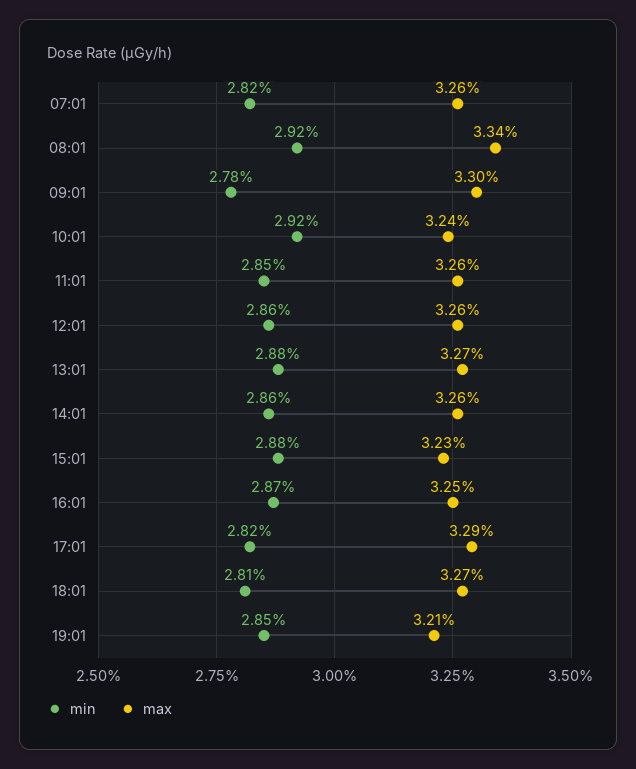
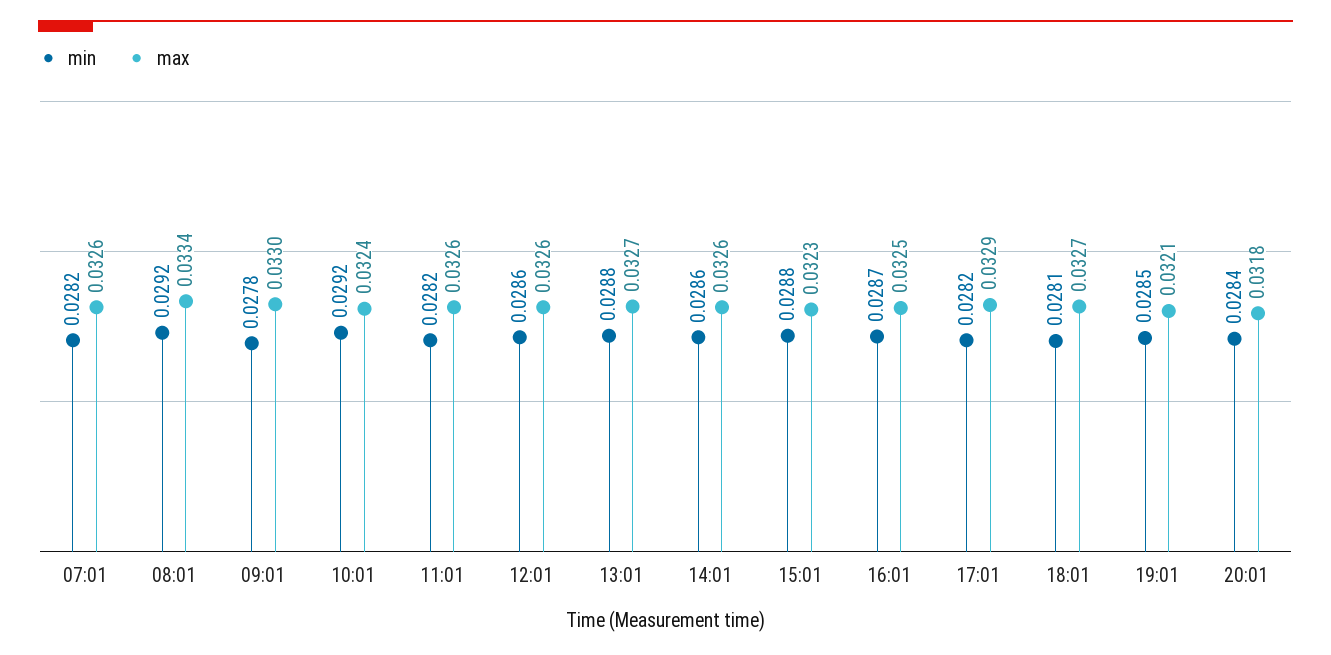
min, 11:01: 0.0285 -> 0.0282
min, 20:01: none -> 0.0284
max, 20:01: none -> 0.0318

